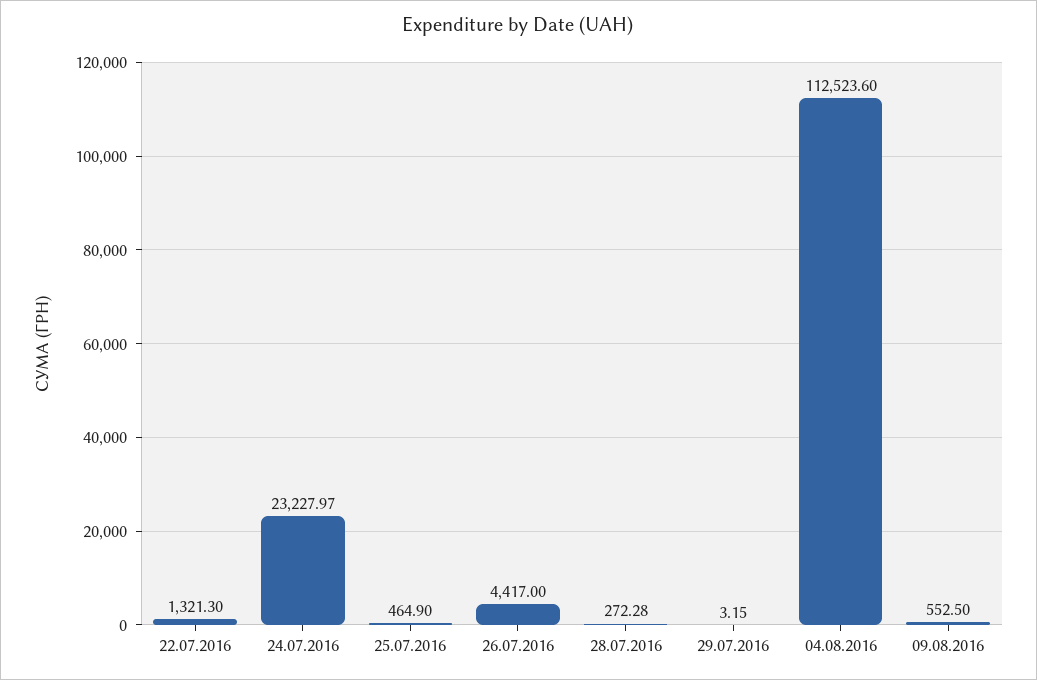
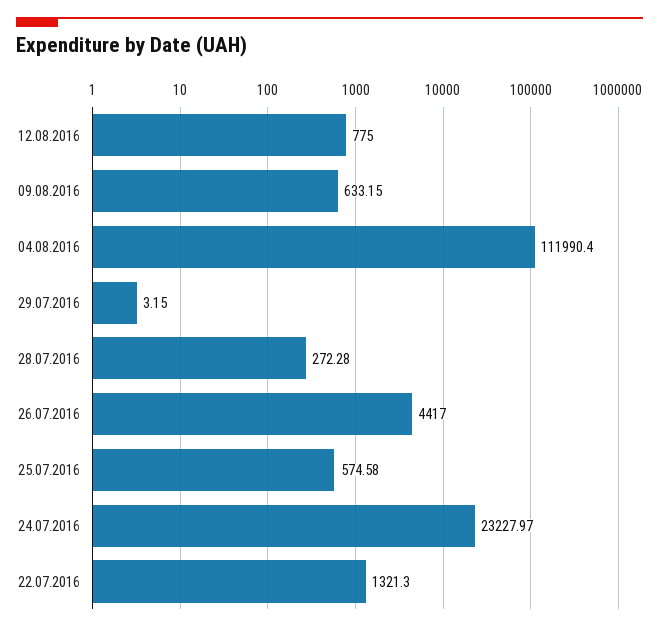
25.07.2016: 464.9 -> 574.58
04.08.2016: 112523.6 -> 111990.4
09.08.2016: 552.5 -> 633.15
12.08.2016: none -> 775

